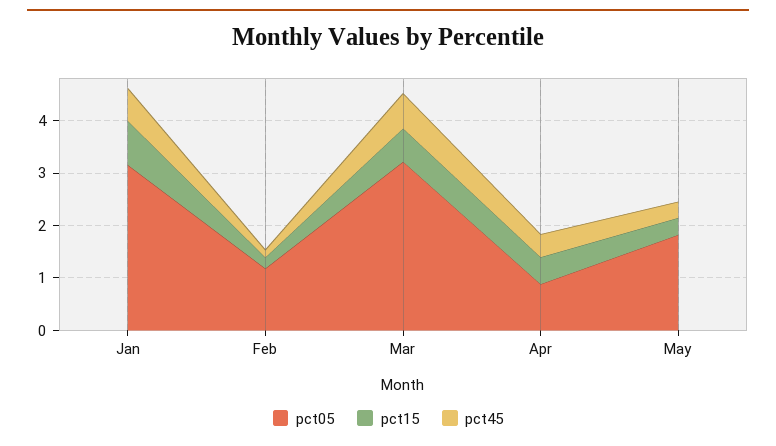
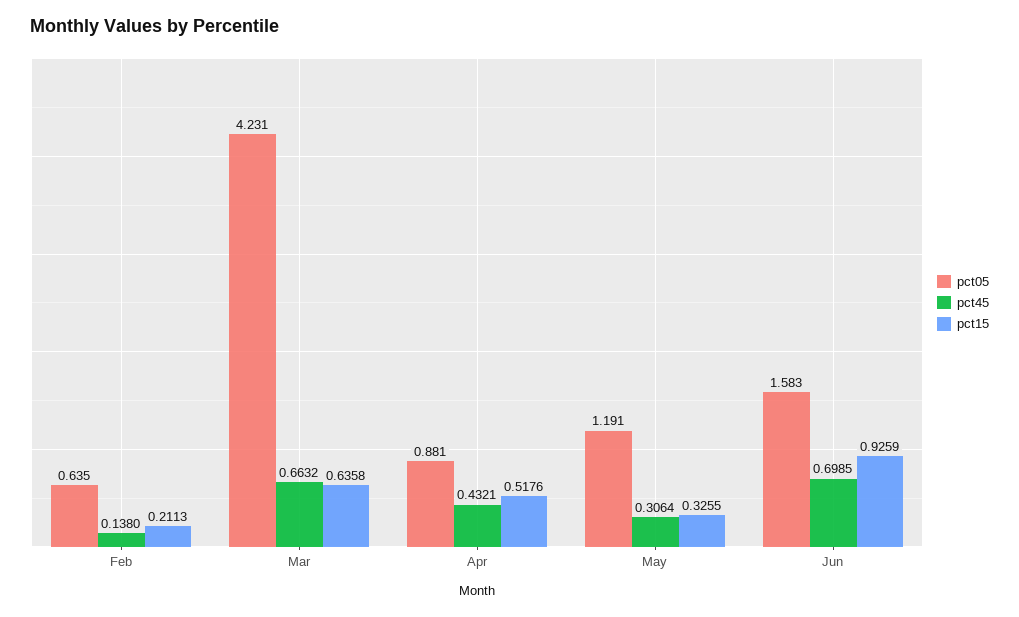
pct05, Jan: 3.2 -> none
pct15, Jan: 0.8 -> none
pct45, Jan: 0.6 -> none
pct05, Feb: 1.2 -> 0.635
pct05, Mar: 3.2 -> 4.231
pct05, May: 1.8 -> 1.191
pct05, Jun: none -> 1.583
pct45, Jun: none -> 0.6985
pct15, Jun: none -> 0.9259

